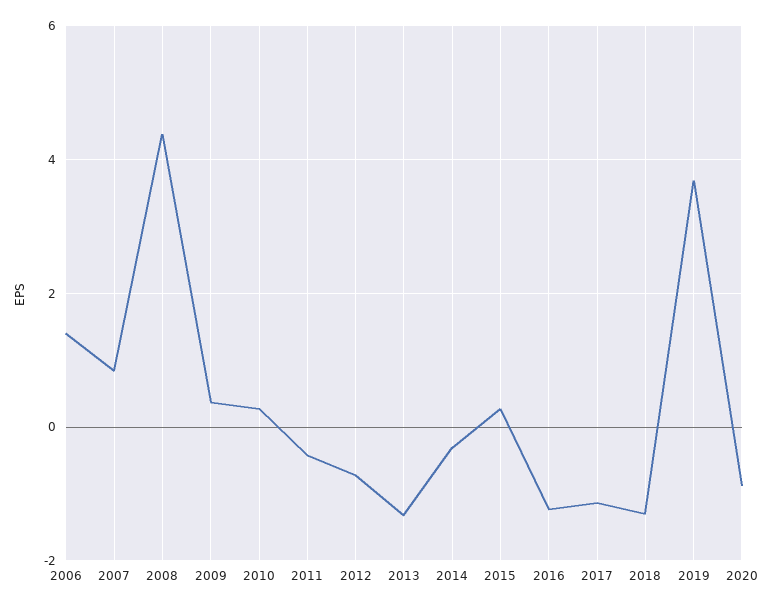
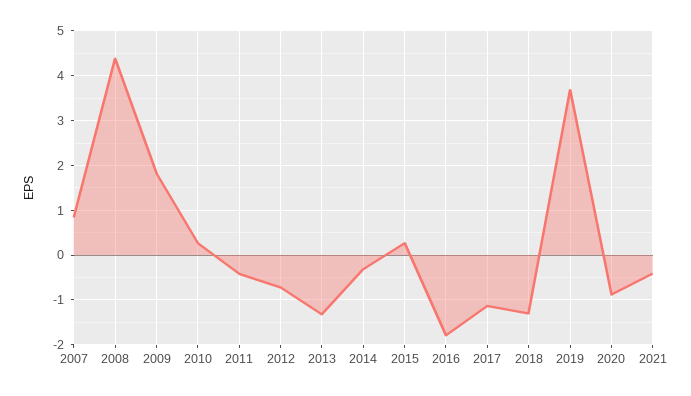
2006: 1.4 -> none
2009: 0.4 -> 1.8
2016: -1.2 -> -1.8
2021: none -> -0.4

